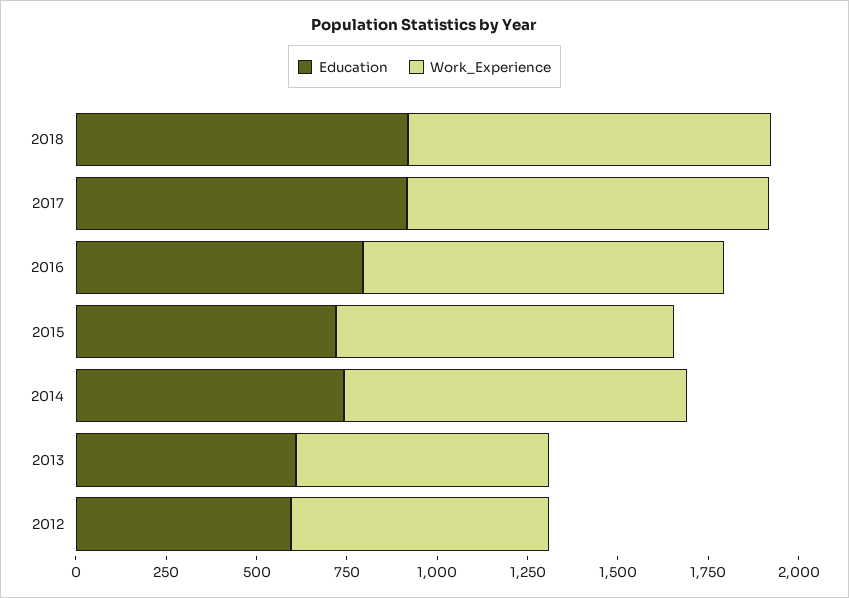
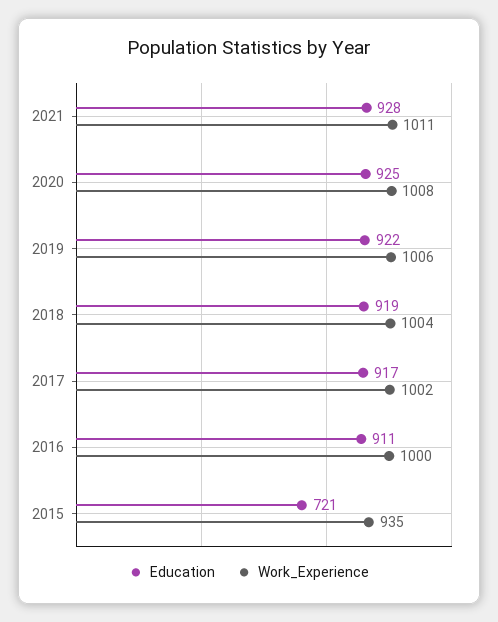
Education, 2016: 800 -> 911
Education, 2014: 750 -> none
Work_Experience, 2014: 950 -> none
Education, 2013: 600 -> none
Work_Experience, 2013: 700 -> none
Education, 2012: 600 -> none
Work_Experience, 2012: 700 -> none
Education, 2021: none -> 928
Work_Experience, 2021: none -> 1011
Education, 2020: none -> 925
Work_Experience, 2020: none -> 1008
Education, 2019: none -> 922
Work_Experience, 2019: none -> 1006

